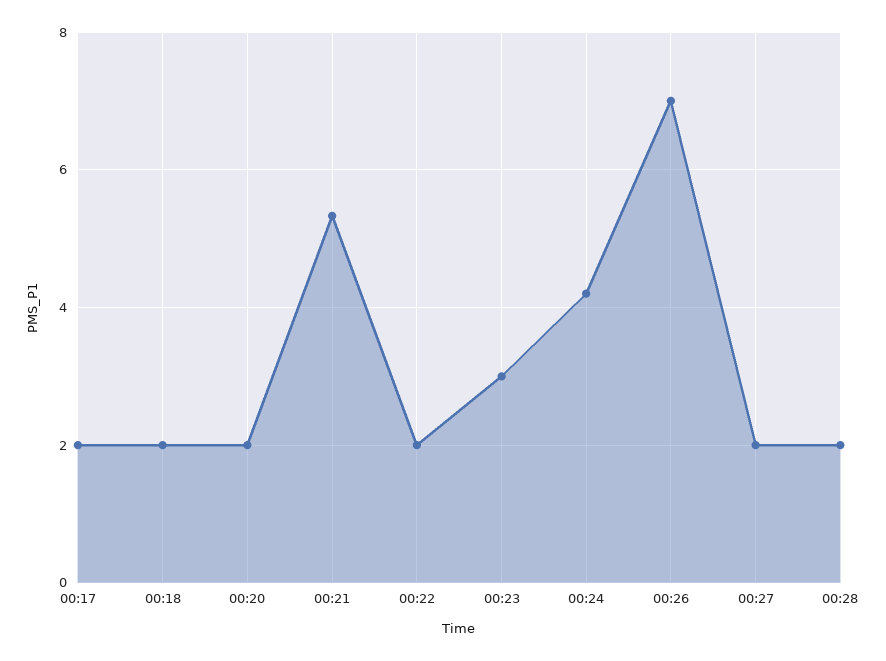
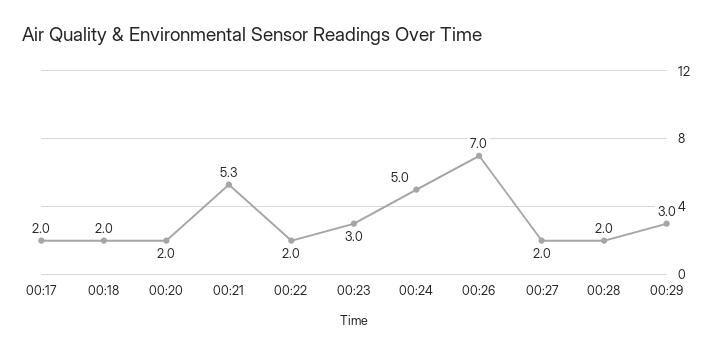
00:24: 4.2 -> 5
00:29: none -> 3

